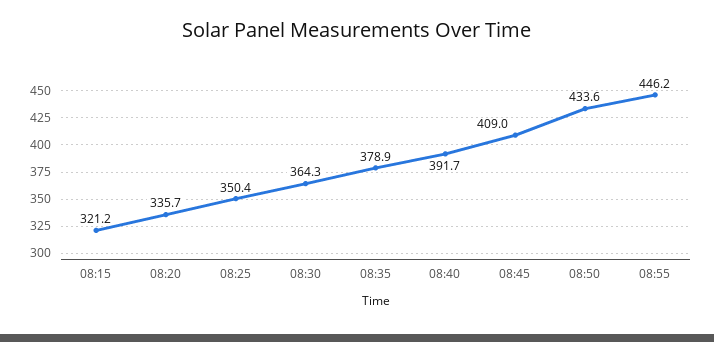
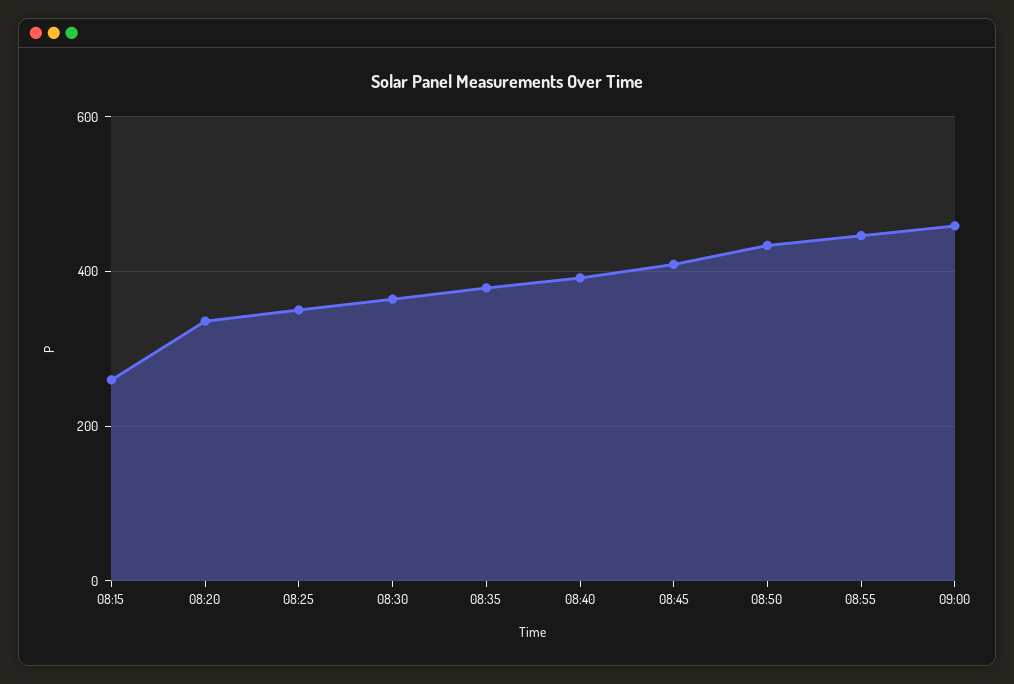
08:15: 321.2 -> 260
09:00: none -> 460

